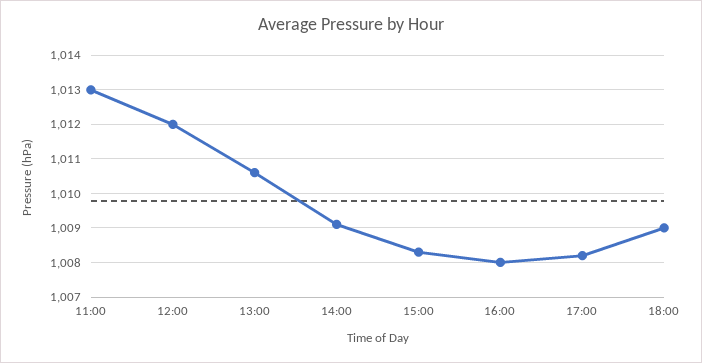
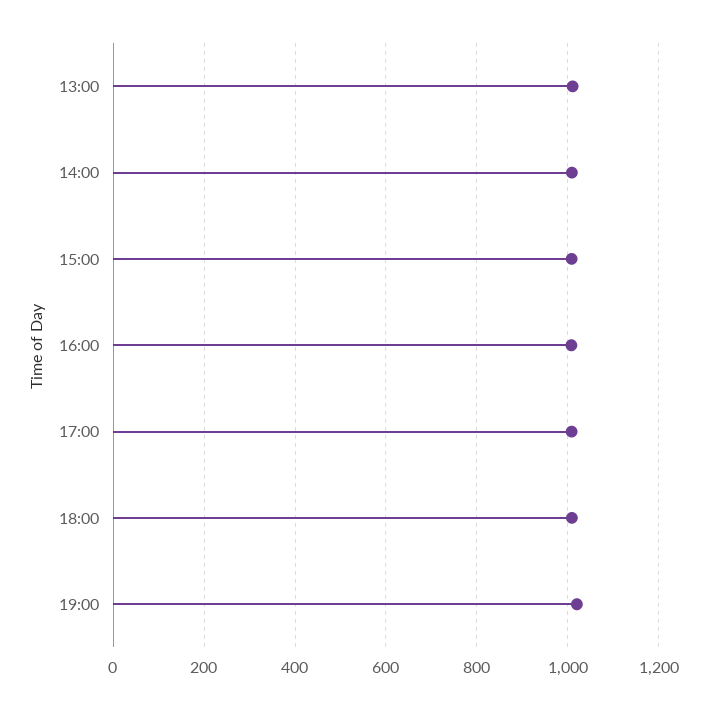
11:00: 1013 -> none
12:00: 1012 -> none
19:00: none -> 1020

